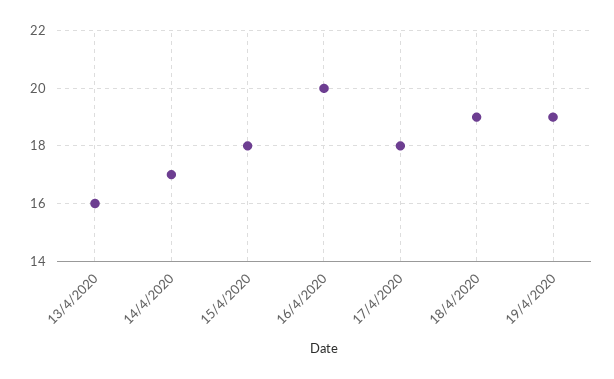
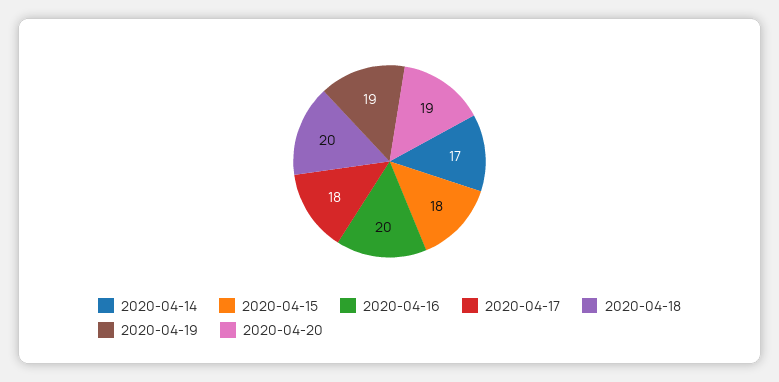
13/4/2020: 16 -> none
18/4/2020: 19 -> 20
2020-04-20: none -> 19

